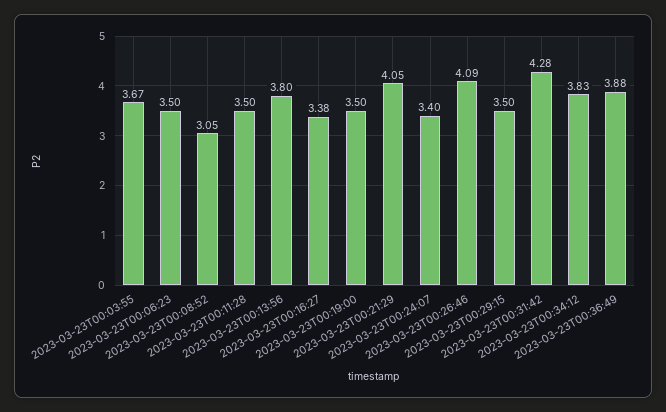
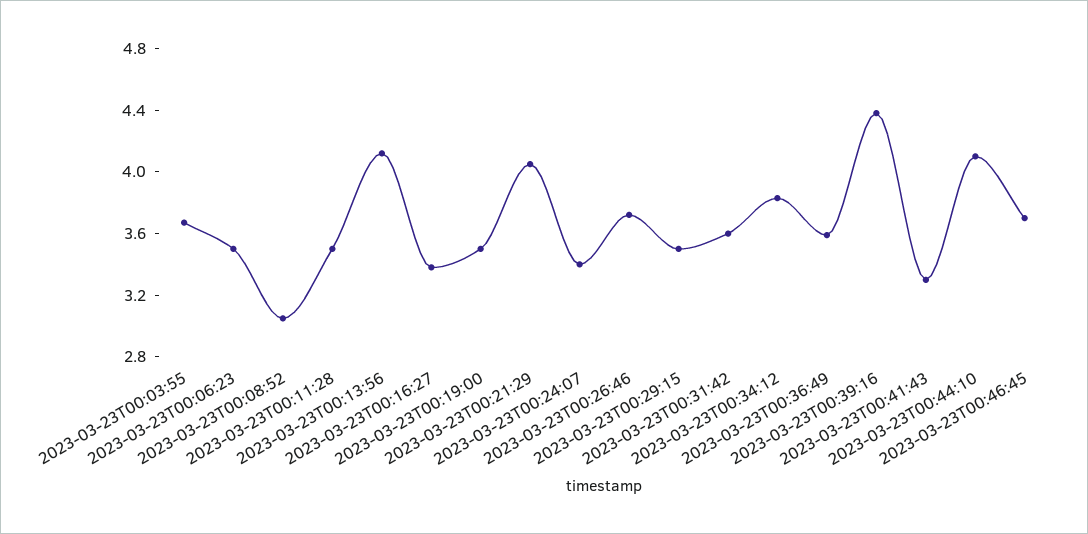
2023-03-23T00:13:56: 3.8 -> 4.1
2023-03-23T00:26:46: 4.09 -> 3.7
2023-03-23T00:31:42: 4.28 -> 3.6
2023-03-23T00:36:49: 3.88 -> 3.6
2023-03-23T00:39:16: none -> 4.4
2023-03-23T00:41:43: none -> 3.3
2023-03-23T00:44:10: none -> 4.1
2023-03-23T00:46:45: none -> 3.7

